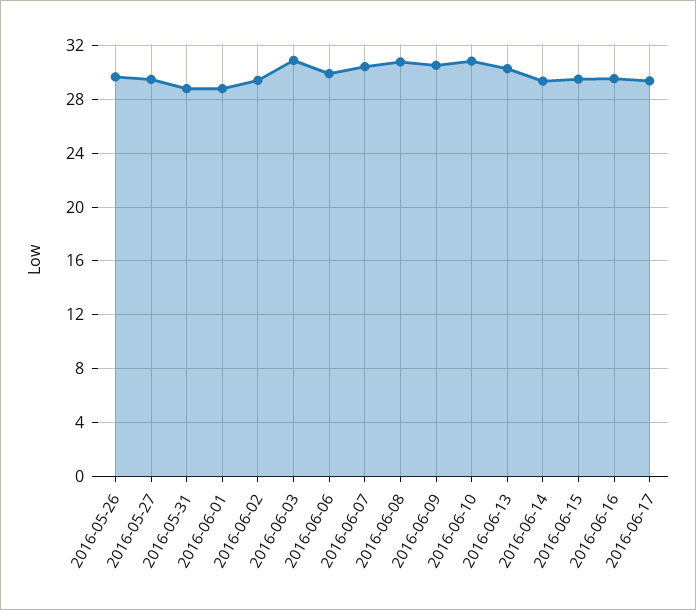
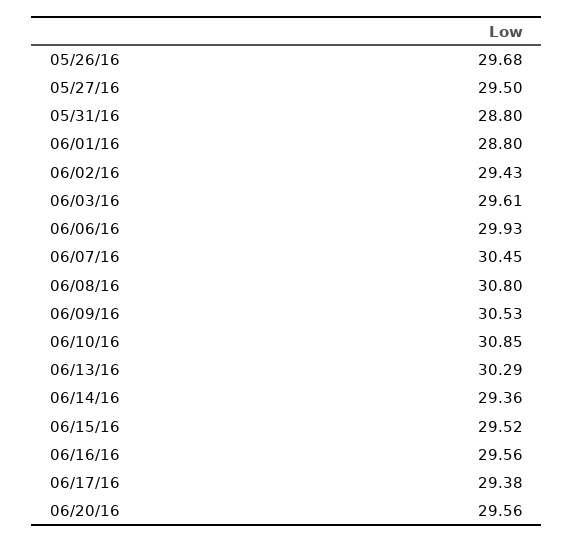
2016-06-03: 31 -> 29.61
06/20/16: none -> 29.56

